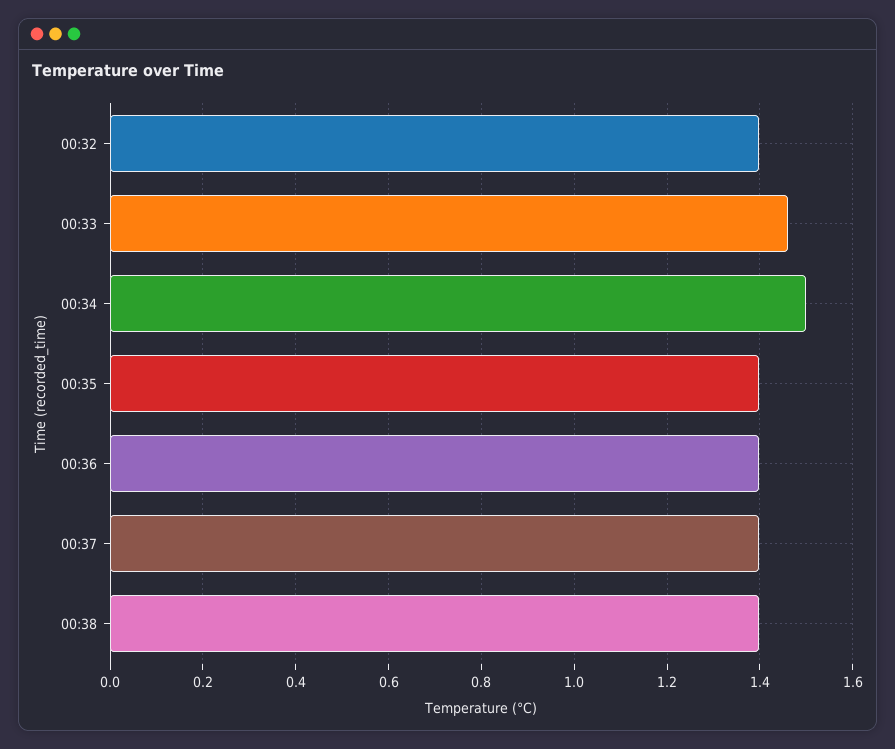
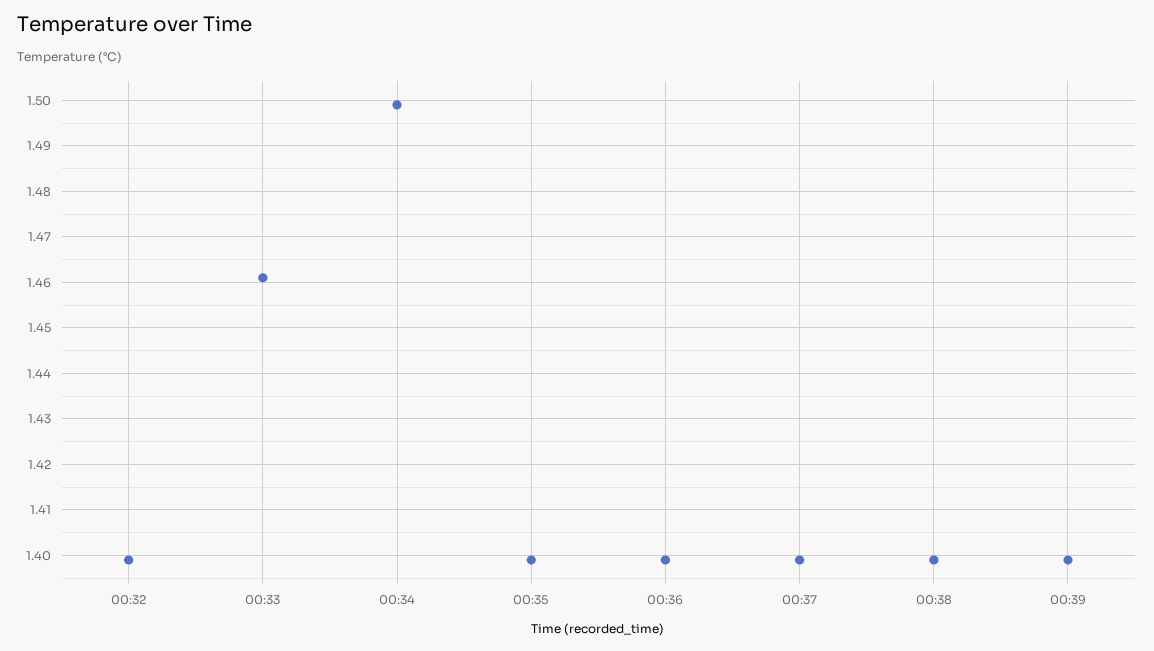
00:39: none -> 1.4

